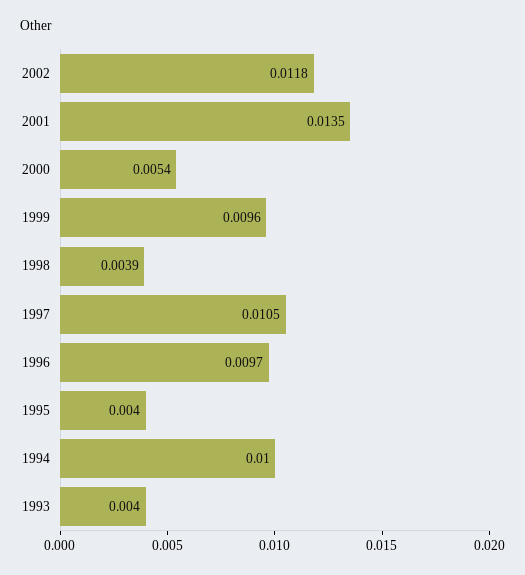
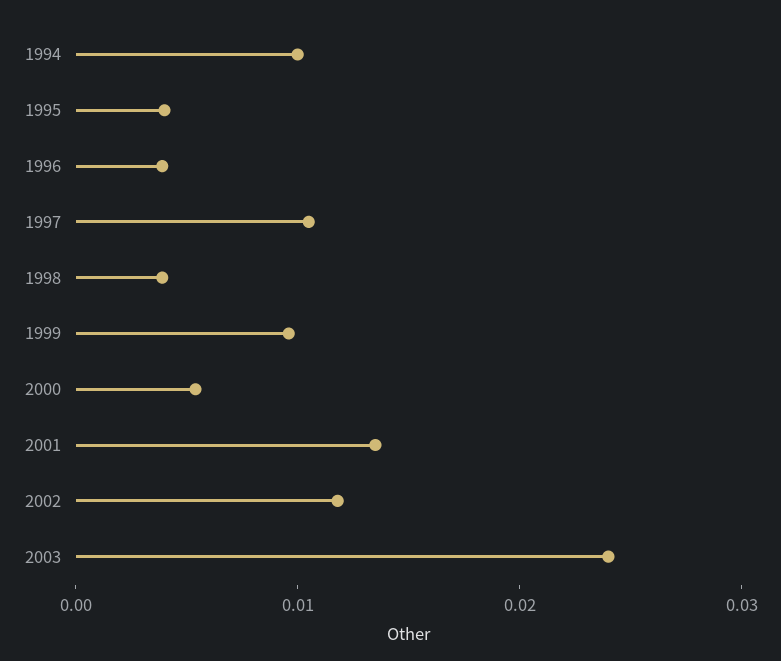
1996: 0.0097 -> 0.004
1993: 0.004 -> none
2003: none -> 0.024

